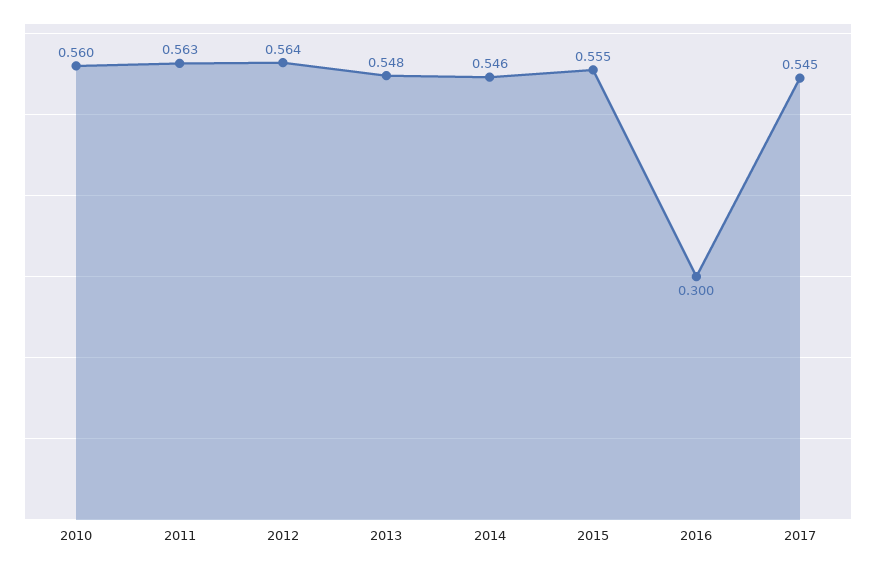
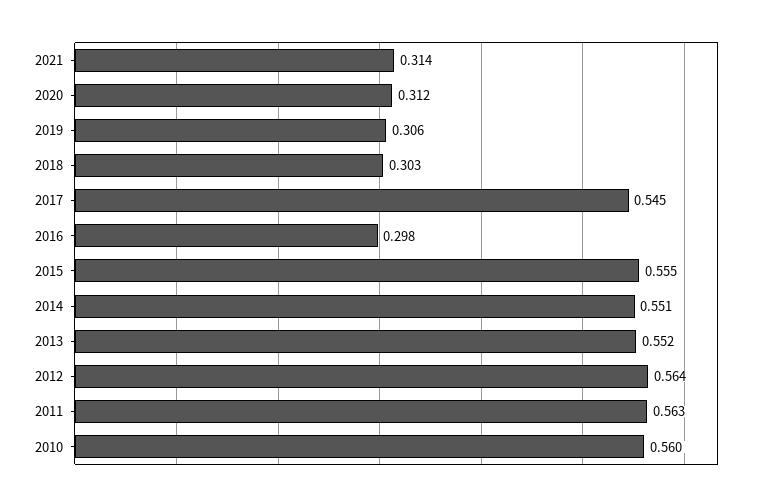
2013: 0.548 -> 0.552
2014: 0.546 -> 0.551
2016: 0.3 -> 0.298
2021: none -> 0.314
2020: none -> 0.312
2019: none -> 0.306
2018: none -> 0.303

